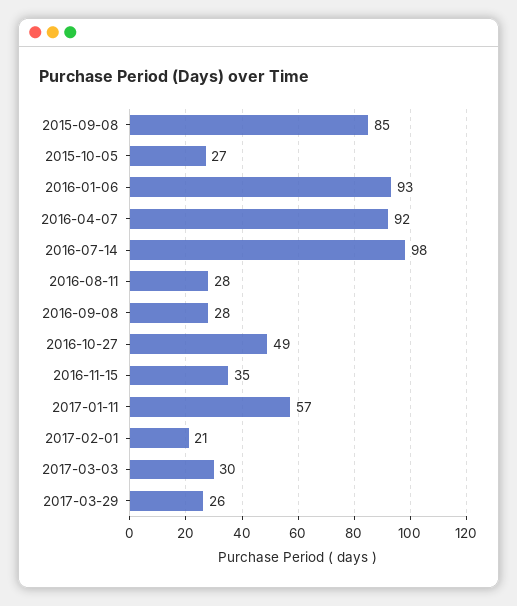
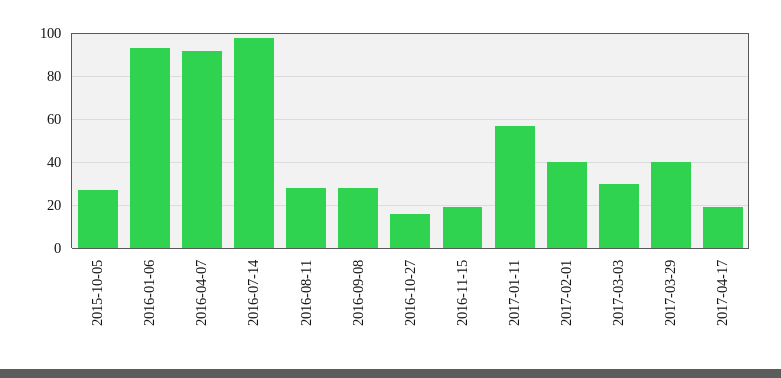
2015-09-08: 85 -> none
2016-10-27: 49 -> 15
2016-11-15: 35 -> 20
2017-02-01: 21 -> 40
2017-03-29: 26 -> 40
2017-04-17: none -> 20

